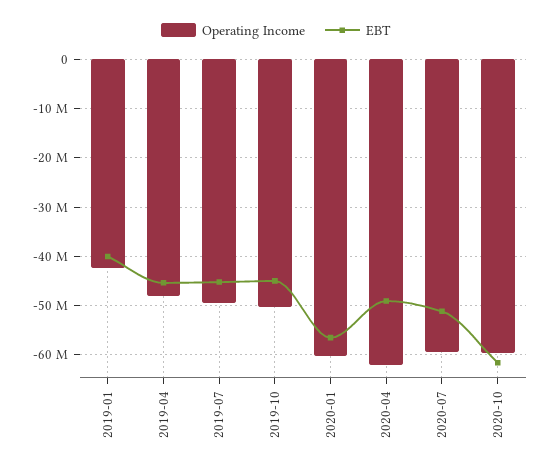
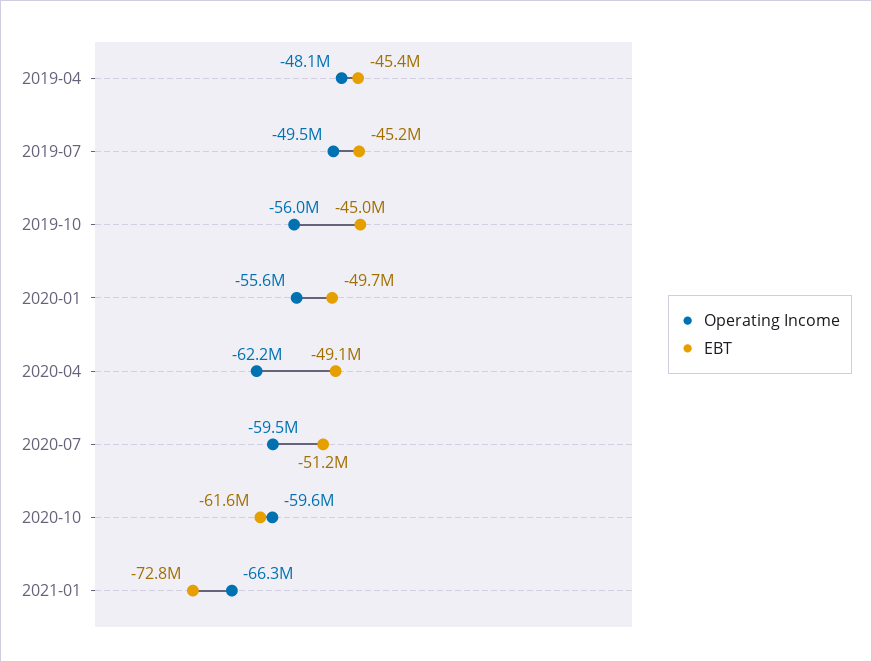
Operating Income, 2019-01: -42000000 -> none
EBT, 2019-01: -40000000 -> none
Operating Income, 2019-10: -50000000 -> -56000000
Operating Income, 2020-01: -60000000 -> -55600000
EBT, 2020-01: -56000000 -> -49700000
Operating Income, 2021-01: none -> -66300000
EBT, 2021-01: none -> -72800000

